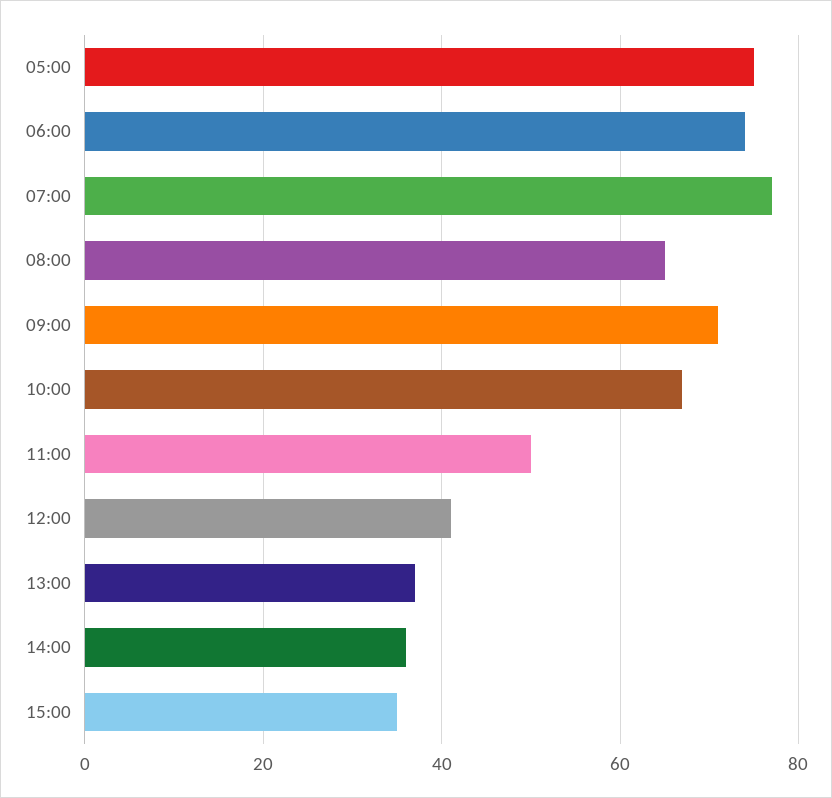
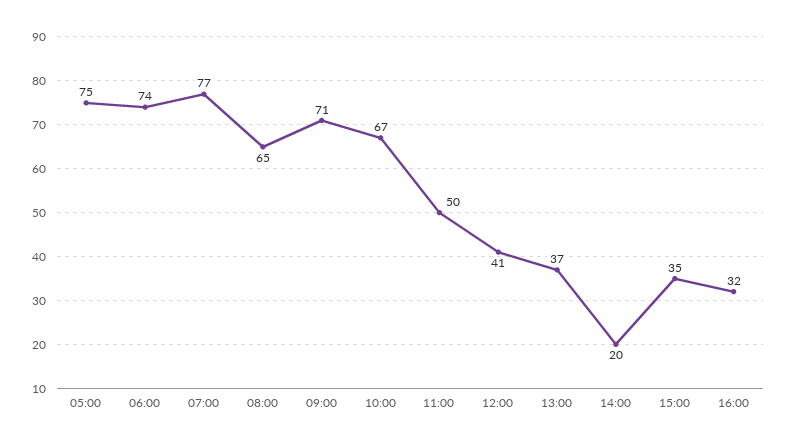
14:00: 35 -> 20
16:00: none -> 32

